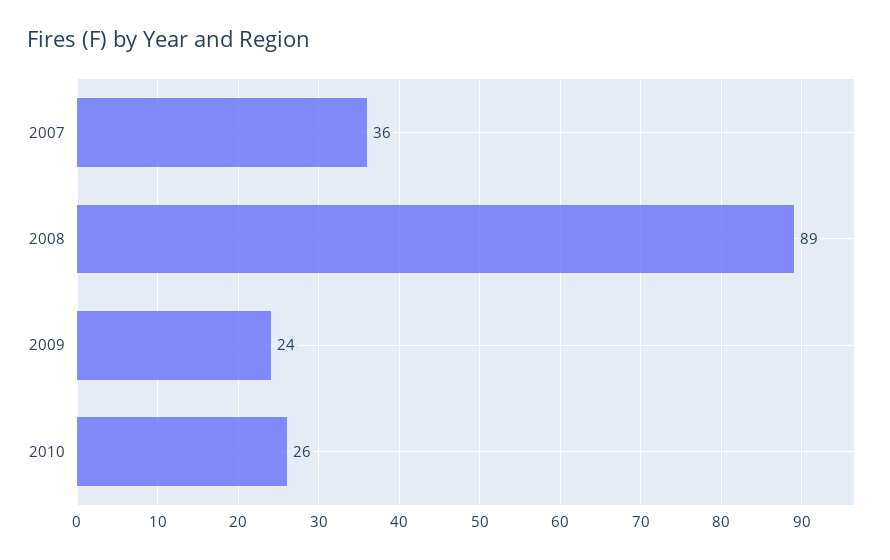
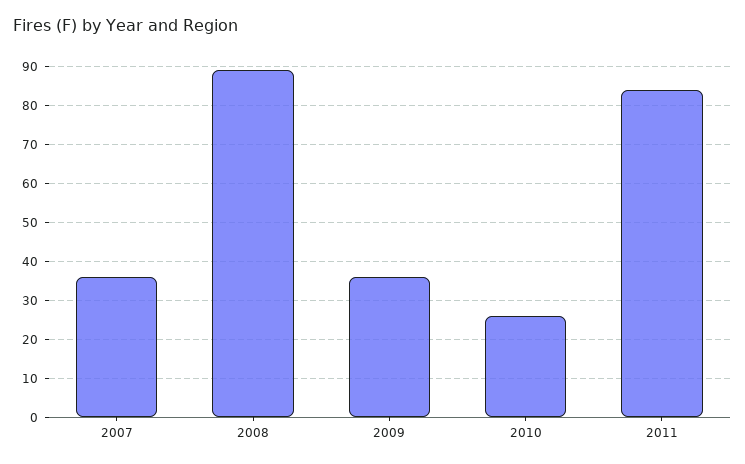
2009: 24 -> 35
2011: none -> 85

